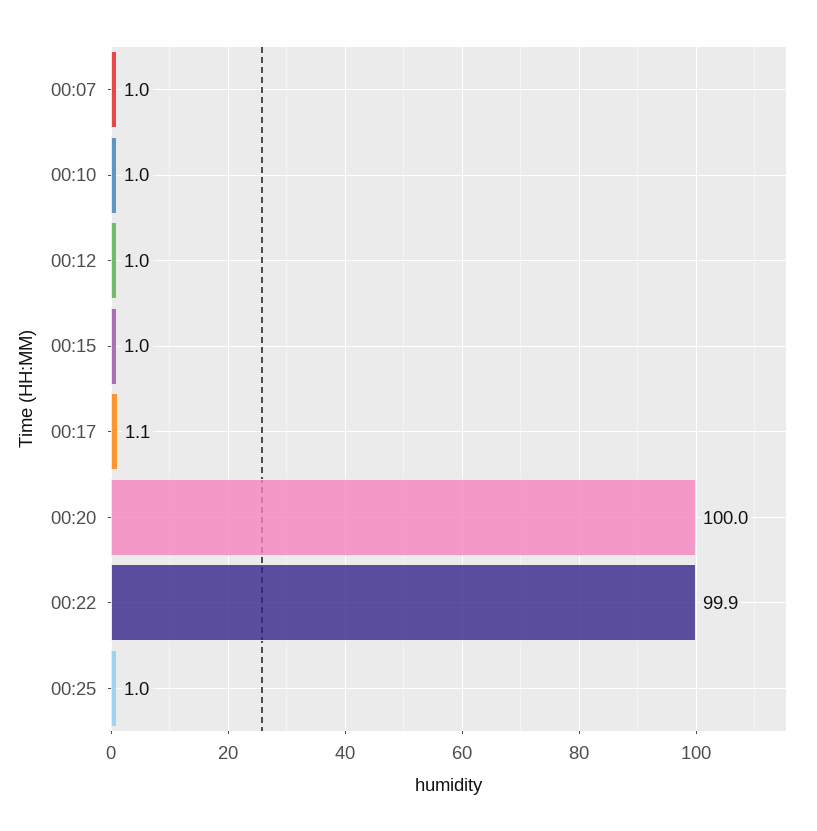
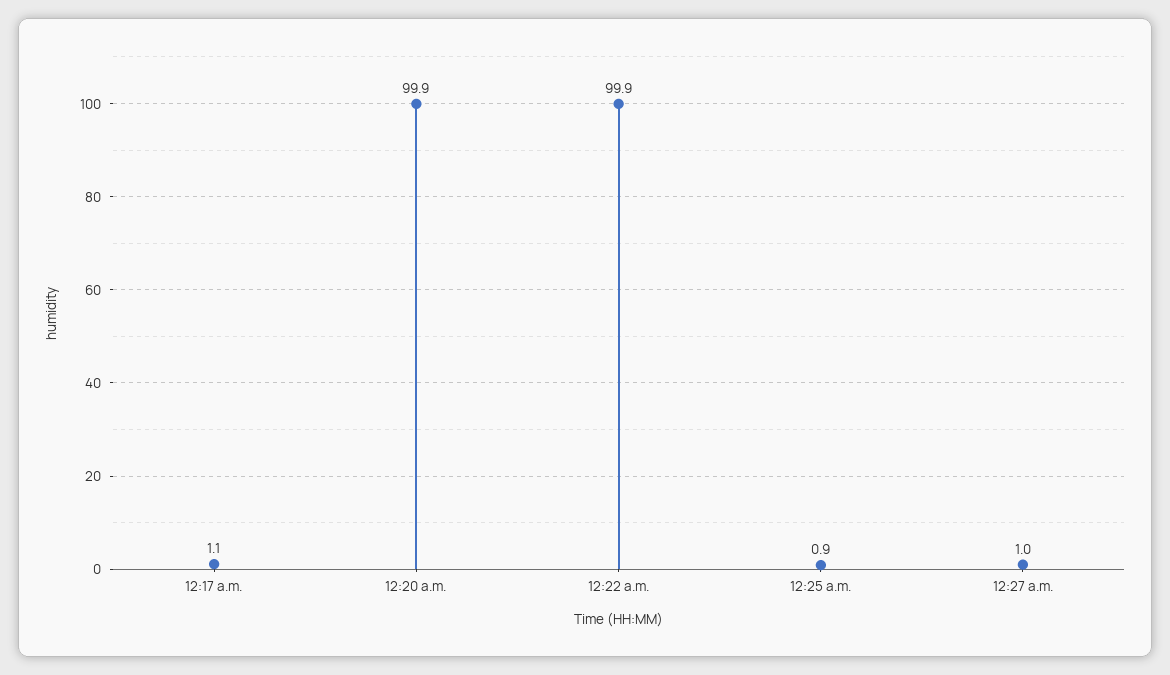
00:07: 1 -> none
00:10: 1 -> none
00:12: 1 -> none
00:15: 1 -> none
00:20: 100 -> 99.9
00:25: 1 -> 0.9
12:27 a.m.: none -> 1

